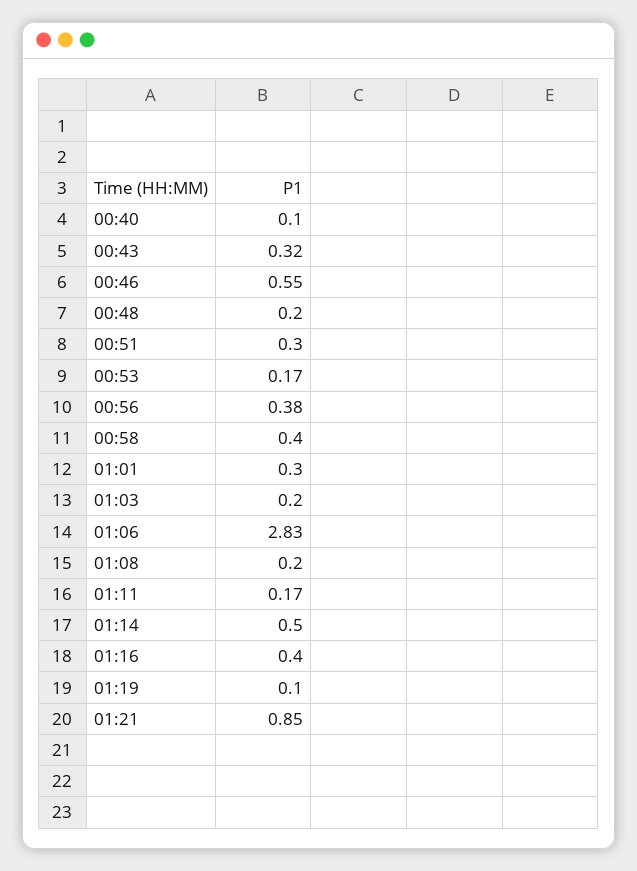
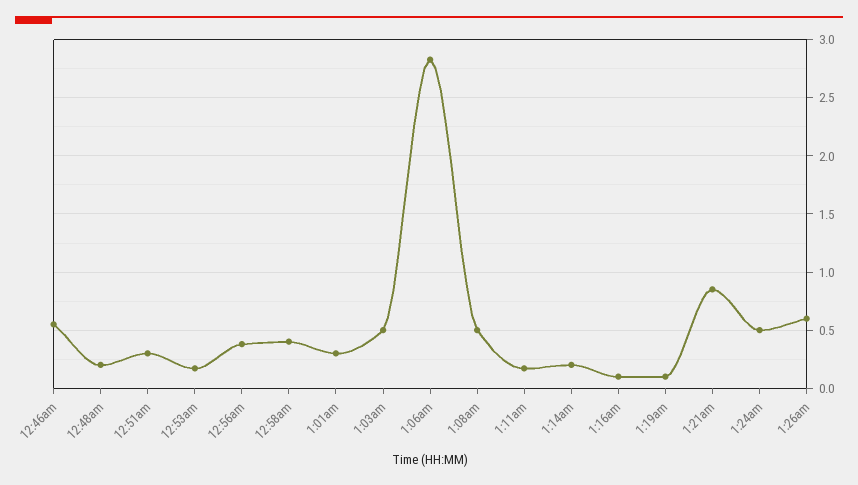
00:40: 0.1 -> none
00:43: 0.32 -> none
01:03: 0.2 -> 0.5
01:08: 0.2 -> 0.5
01:14: 0.5 -> 0.2
01:16: 0.4 -> 0.1
1:24am: none -> 0.5
1:26am: none -> 0.6

